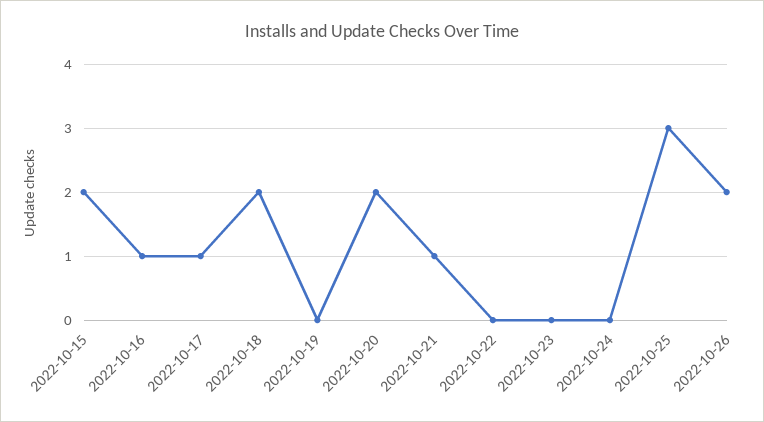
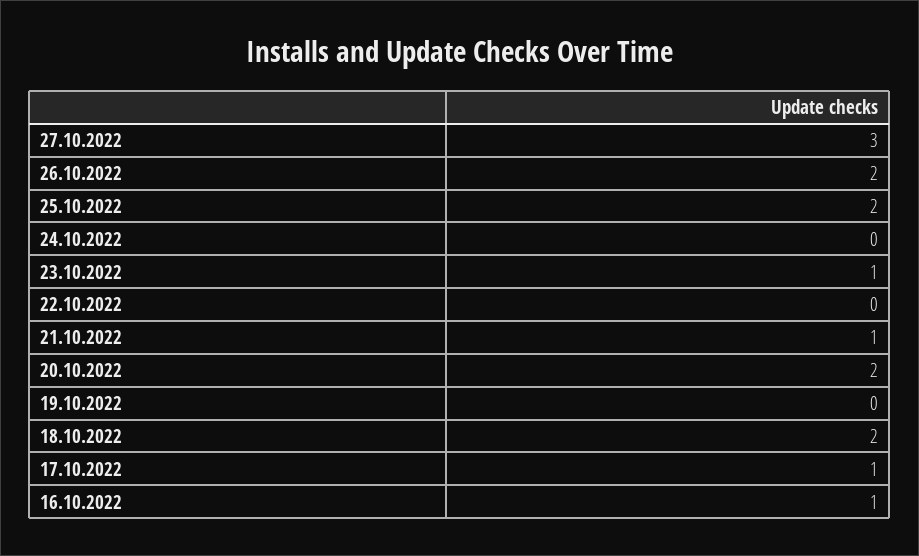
2022-10-15: 2 -> none
2022-10-23: 0 -> 1
2022-10-25: 3 -> 2
27.10.2022: none -> 3

